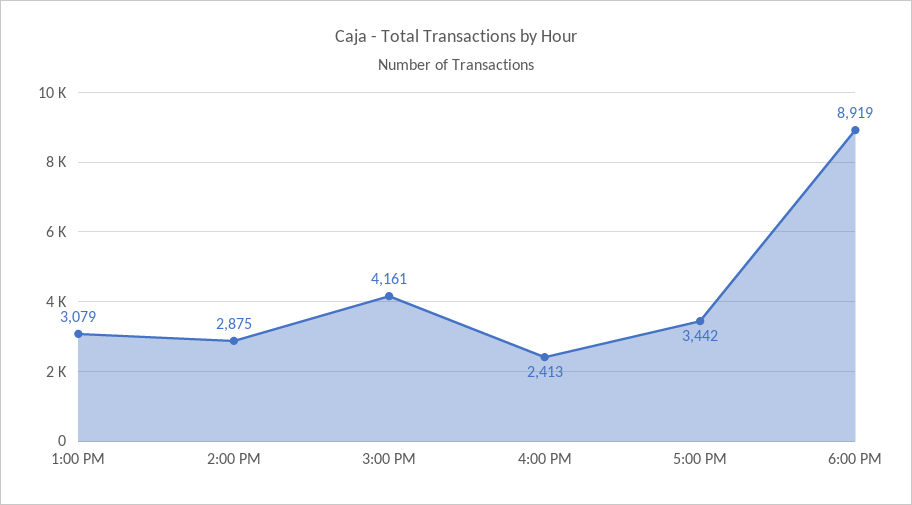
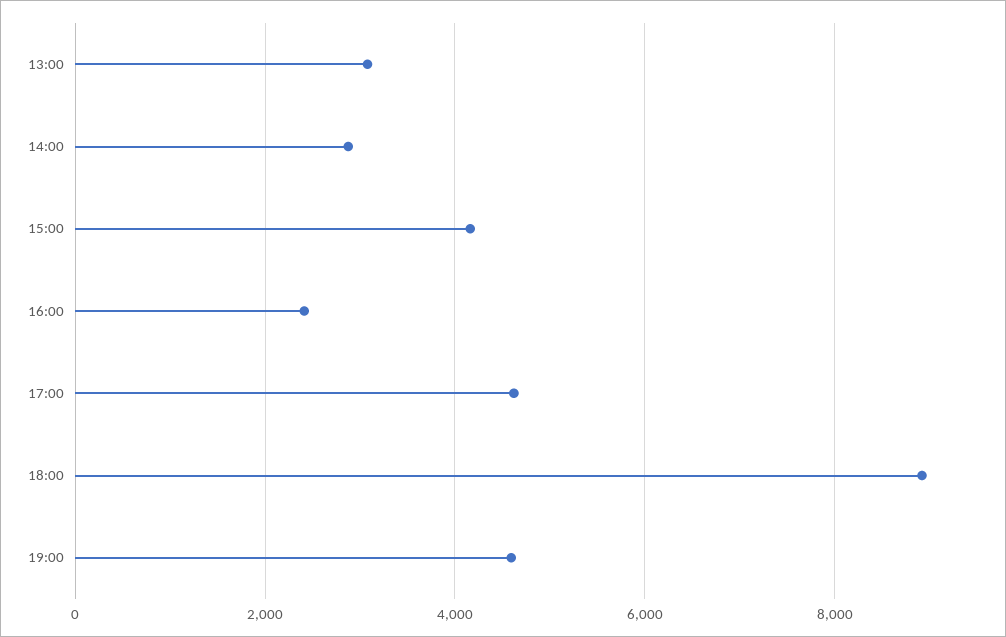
5:00 PM: 3442 -> 4600
19:00: none -> 4600

